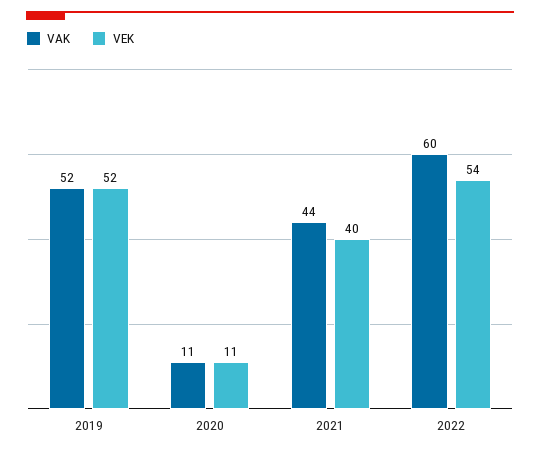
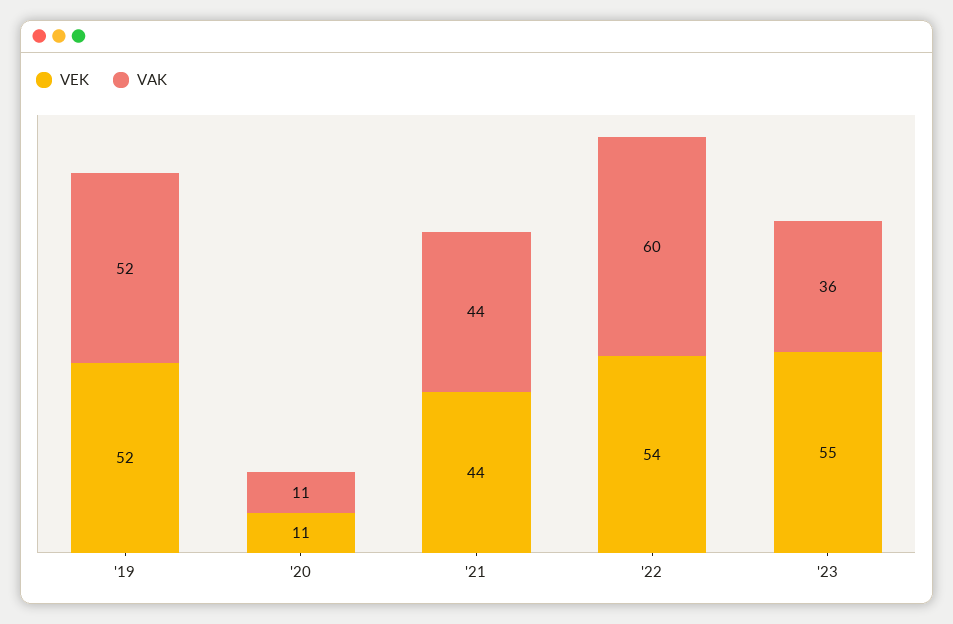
VEK, 2021: 40 -> 44
VEK, '23: none -> 55
VAK, '23: none -> 36

